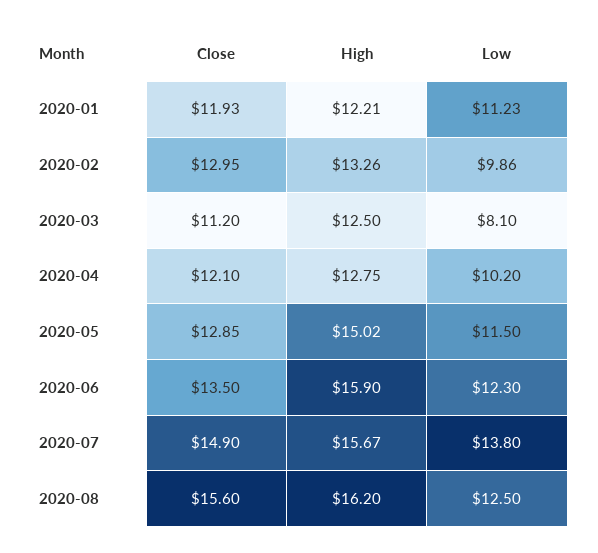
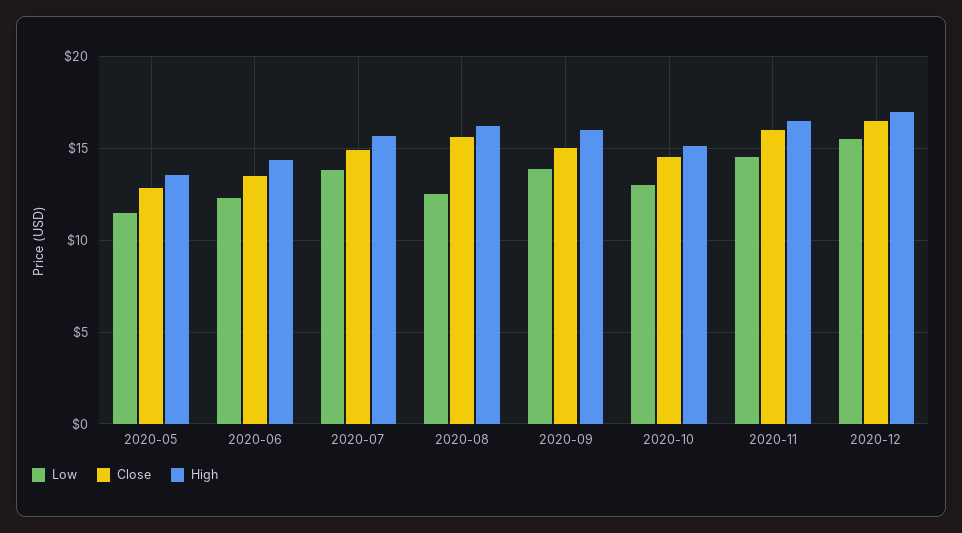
Close, 2020-01: 11.93 -> none
High, 2020-01: 12.21 -> none
Low, 2020-01: 11.23 -> none
Close, 2020-02: 12.95 -> none
High, 2020-02: 13.26 -> none
Low, 2020-02: 9.86 -> none
Close, 2020-03: 11.2 -> none
High, 2020-03: 12.5 -> none
Low, 2020-03: 8.1 -> none
Close, 2020-04: 12.1 -> none
High, 2020-04: 12.75 -> none
Low, 2020-04: 10.2 -> none
High, 2020-05: 15.02 -> 13.5
High, 2020-06: 15.9 -> 14.5
Low, 2020-09: none -> 14
Close, 2020-09: none -> 15
High, 2020-09: none -> 16
Low, 2020-10: none -> 13
Close, 2020-10: none -> 14.5
High, 2020-10: none -> 15
Low, 2020-11: none -> 14.5
Close, 2020-11: none -> 16
High, 2020-11: none -> 16.5
Low, 2020-12: none -> 15.5
Close, 2020-12: none -> 16.5
High, 2020-12: none -> 17

